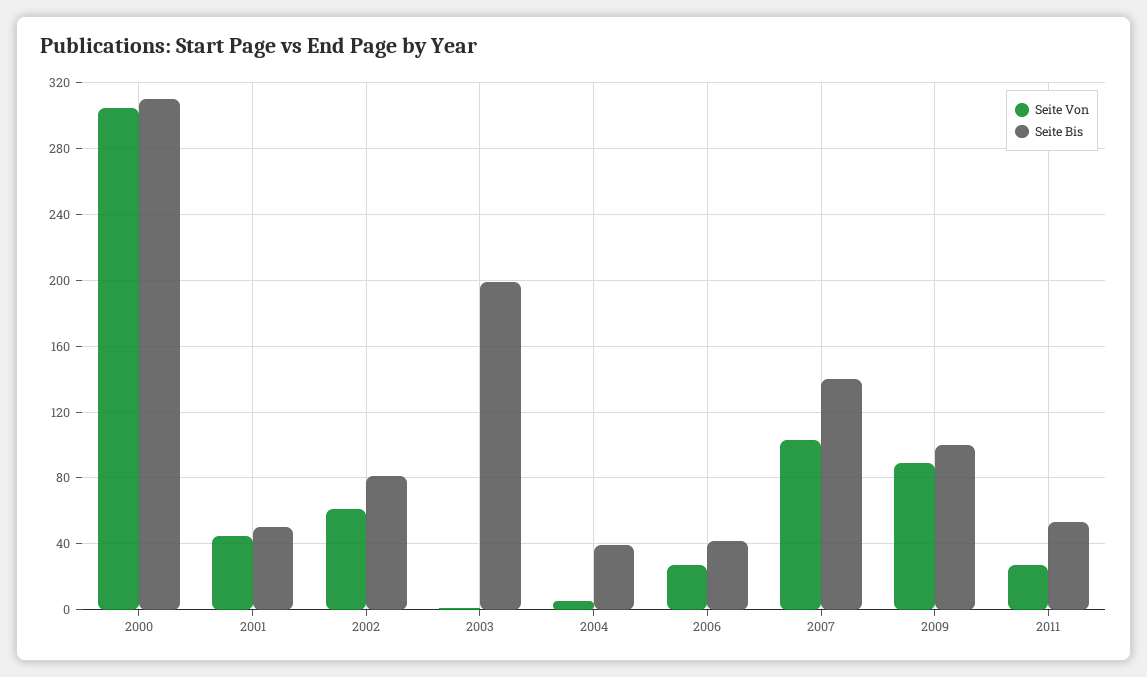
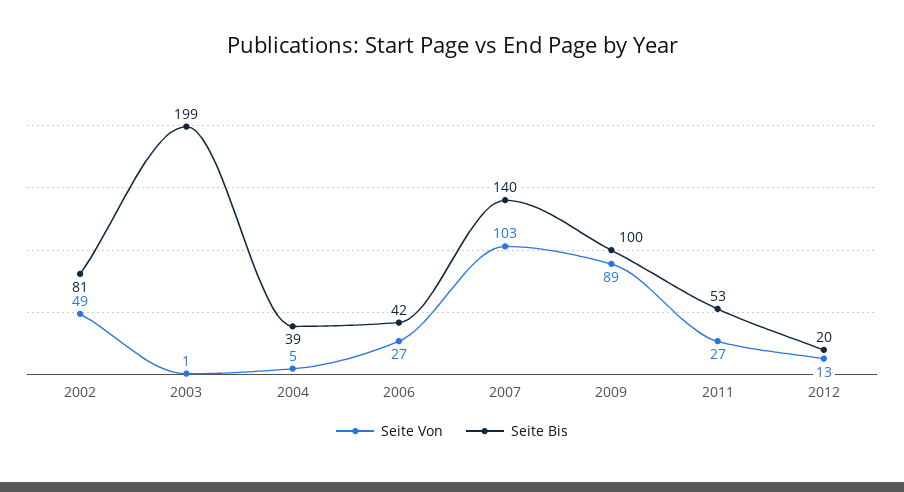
Seite Von, 2000: 305 -> none
Seite Bis, 2000: 310 -> none
Seite Von, 2001: 45 -> none
Seite Bis, 2001: 50 -> none
Seite Von, 2002: 60 -> 49
Seite Von, 2012: none -> 13
Seite Bis, 2012: none -> 20

